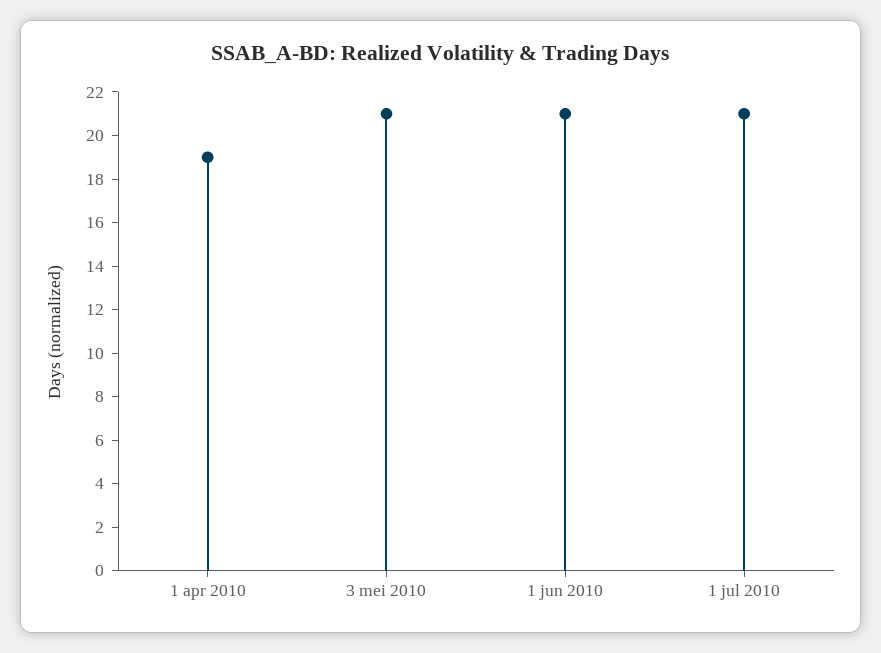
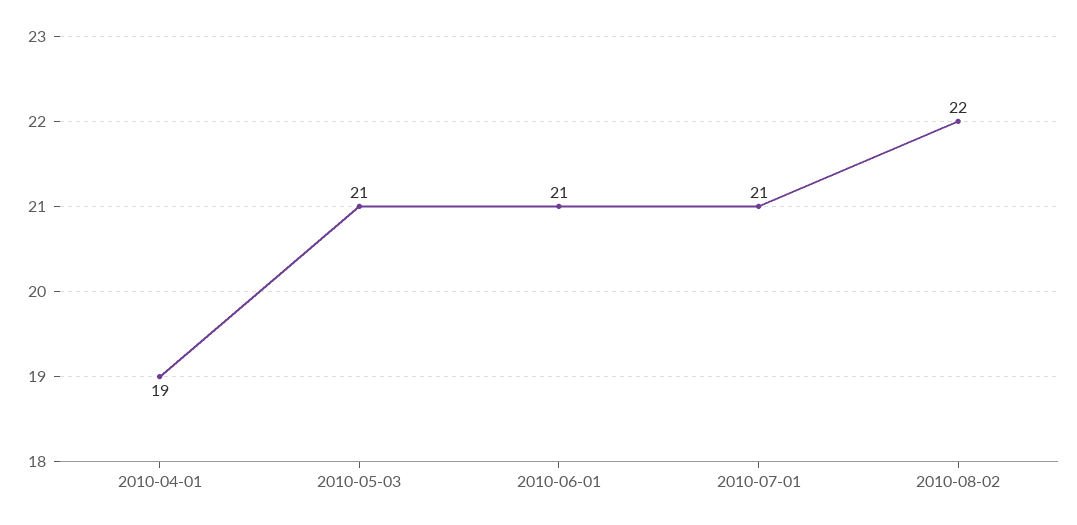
2010-08-02: none -> 22

